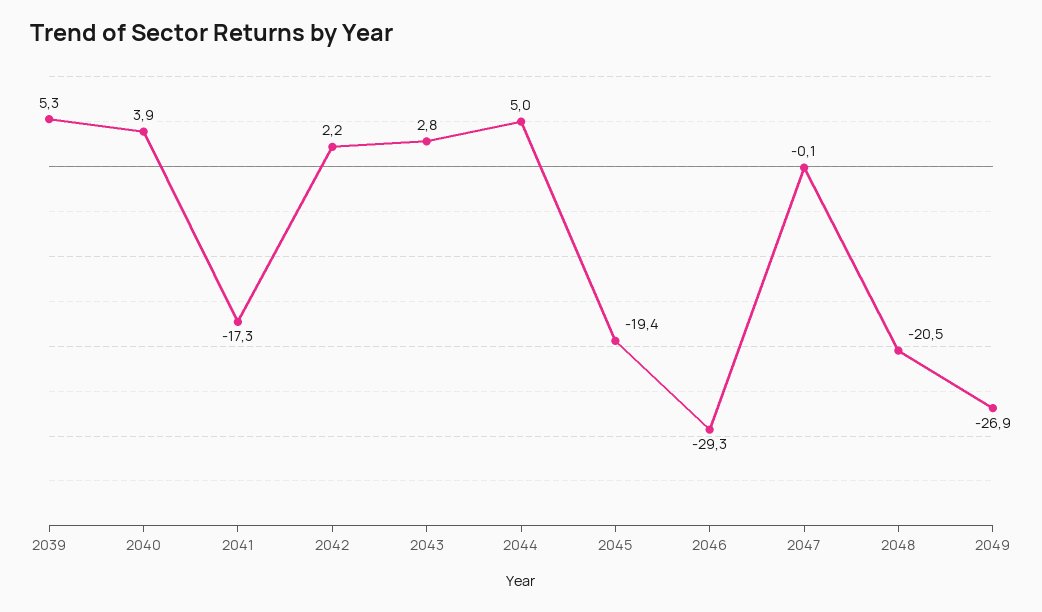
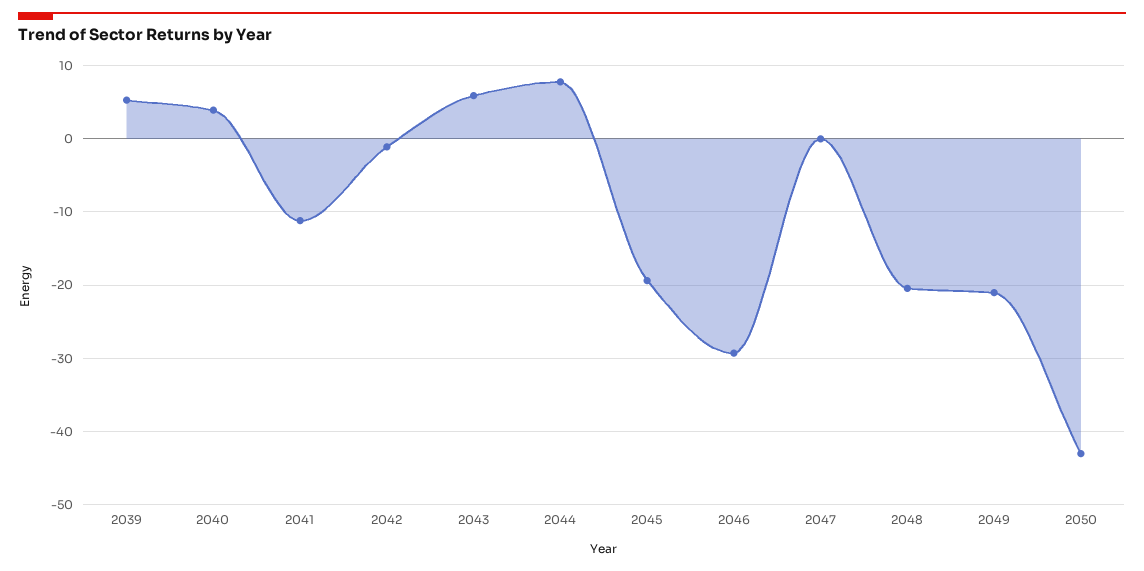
2041: -17.3 -> -11
2042: 2.2 -> -1
2043: 2.8 -> 6
2044: 5 -> 8
2049: -26.9 -> -21
2050: none -> -43

